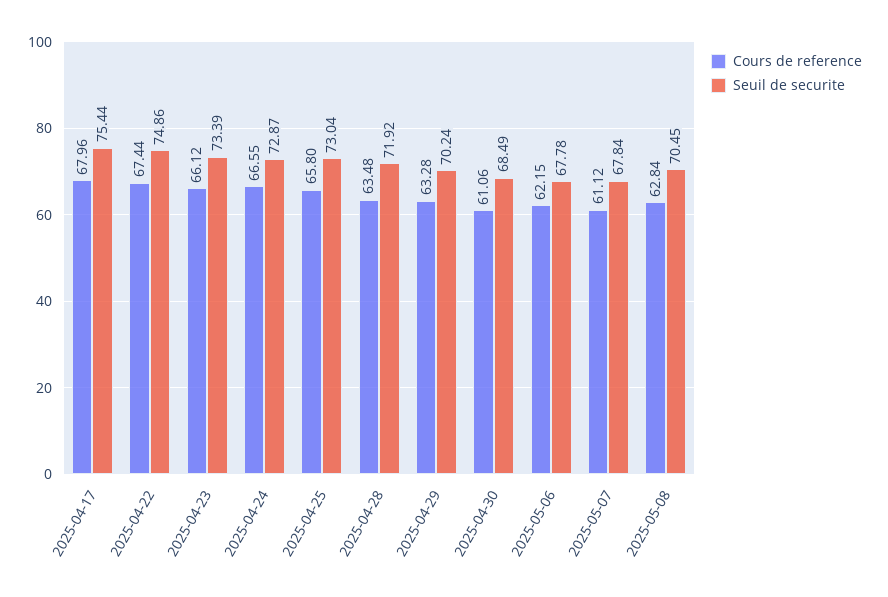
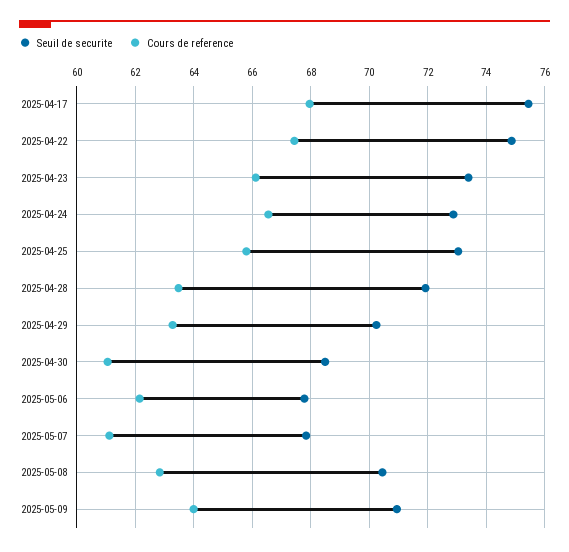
Seuil de securite, 2025-05-09: none -> 71
Cours de reference, 2025-05-09: none -> 64

